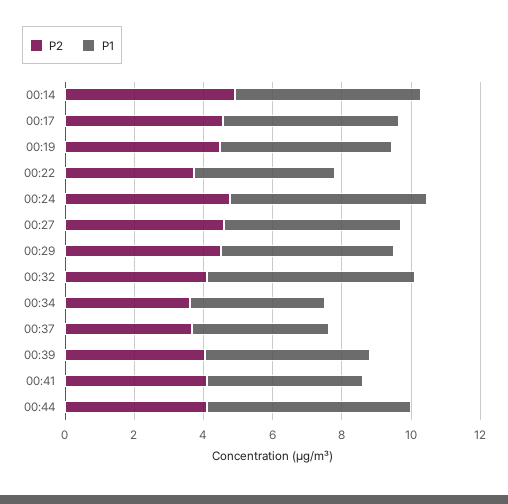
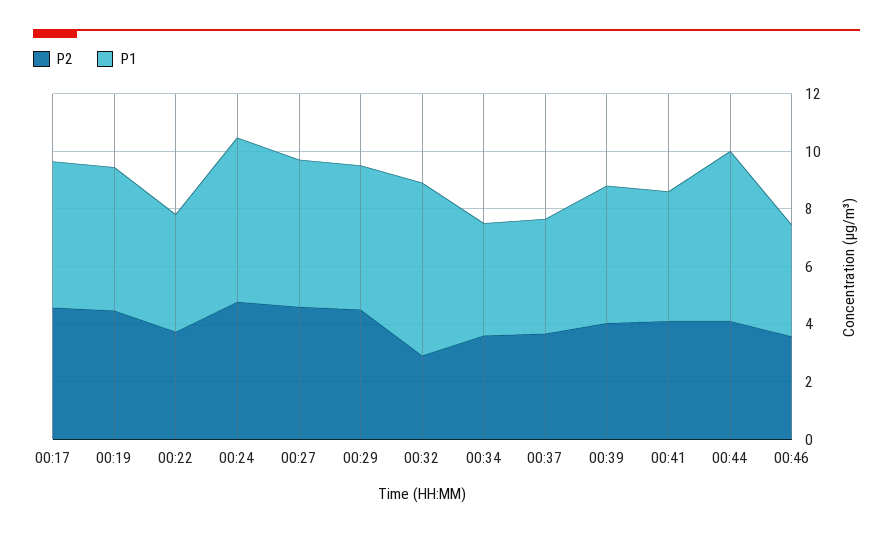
P2, 00:14: 5 -> none
P1, 00:14: 5.5 -> none
P2, 00:32: 4 -> 3
P2, 00:46: none -> 3.5
P1, 00:46: none -> 4

